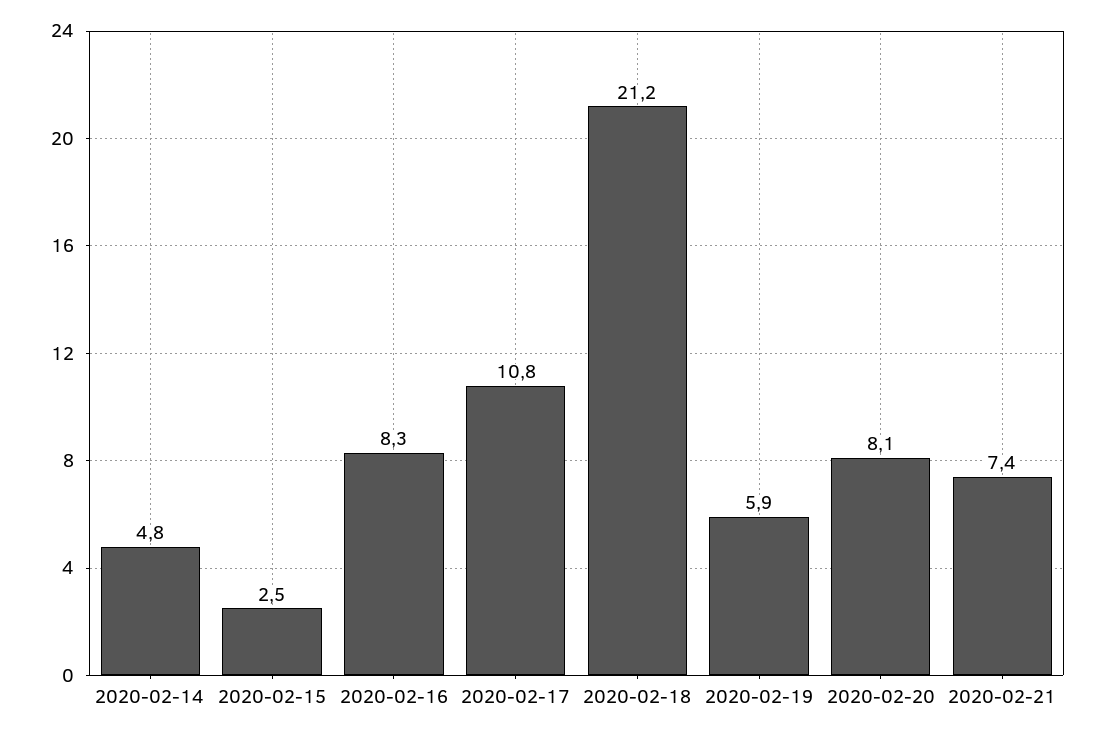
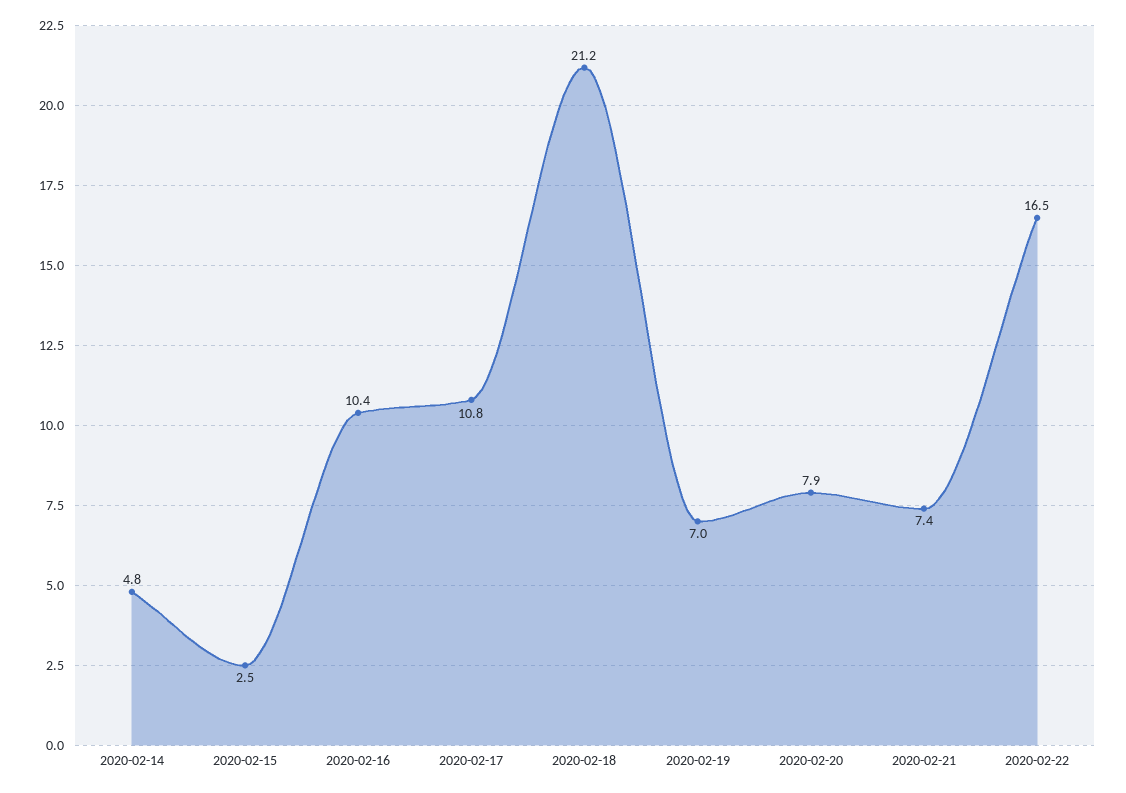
2020-02-16: 8.3 -> 10.4
2020-02-19: 5.9 -> 7
2020-02-20: 8.1 -> 7.9
2020-02-22: none -> 16.5

